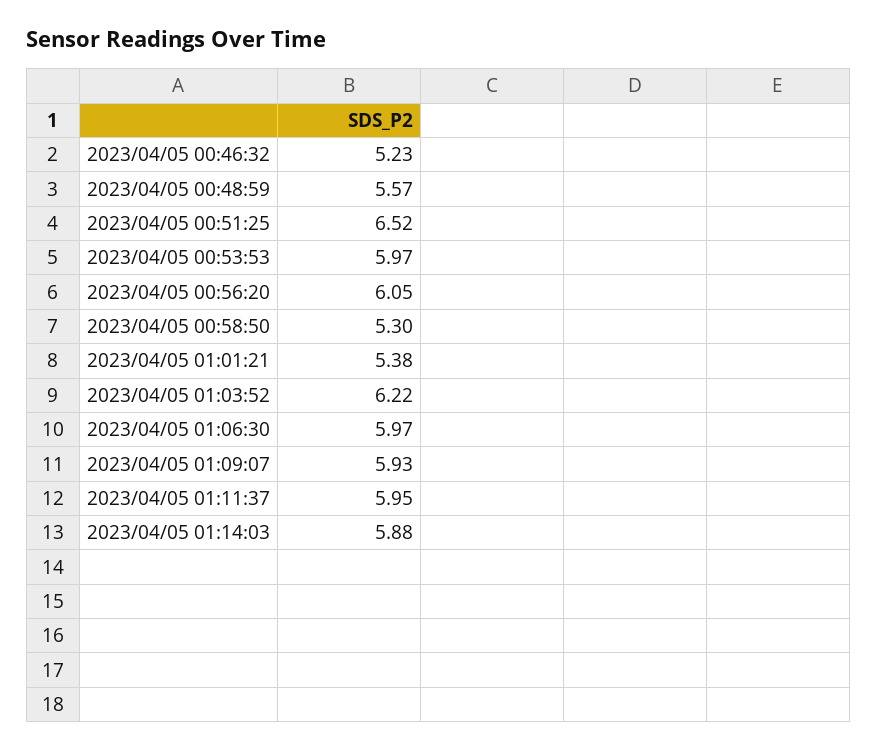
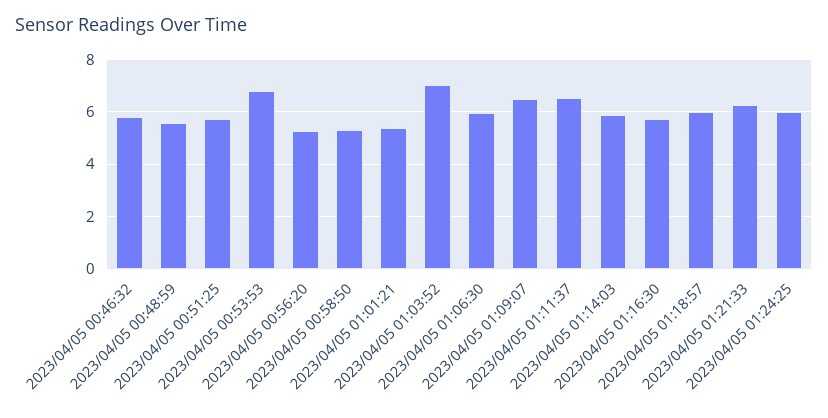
2023/04/05 00:46:32: 5.23 -> 5.75
2023/04/05 00:51:25: 6.52 -> 5.75
2023/04/05 00:53:53: 5.97 -> 6.75
2023/04/05 00:56:20: 6.05 -> 5.25
2023/04/05 01:03:52: 6.22 -> 7
2023/04/05 01:09:07: 5.93 -> 6.5
2023/04/05 01:11:37: 5.95 -> 6.5
2023/04/05 01:16:30: none -> 5.75
2023/04/05 01:18:57: none -> 6
2023/04/05 01:21:33: none -> 6.25
2023/04/05 01:24:25: none -> 6

